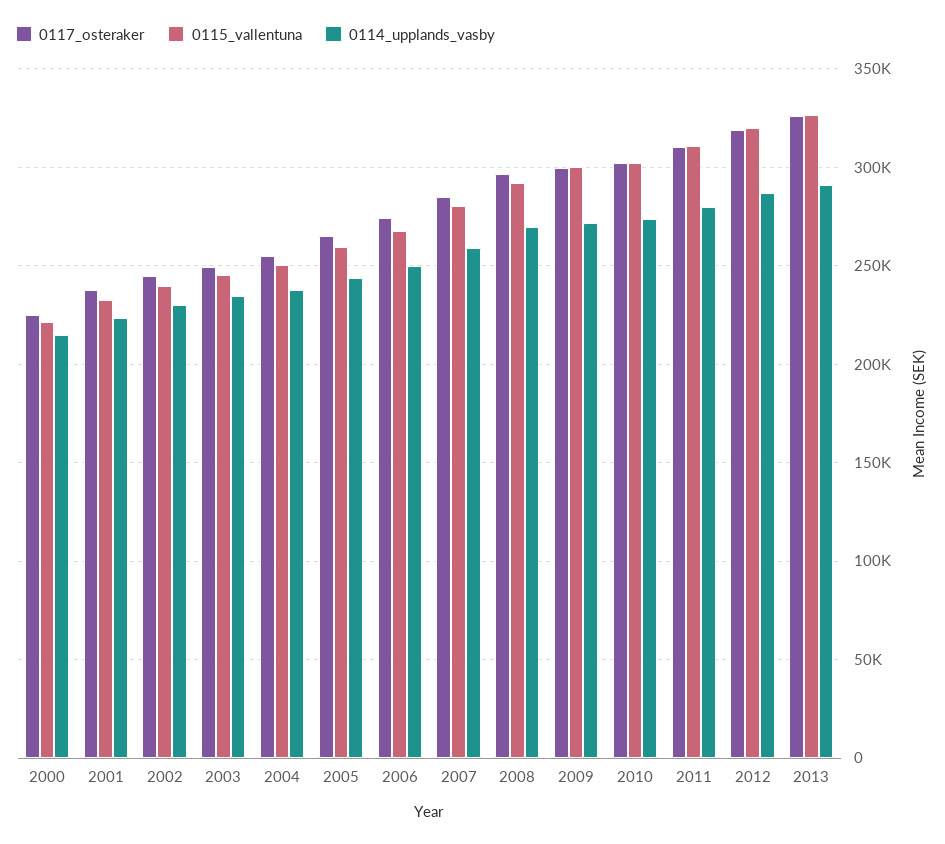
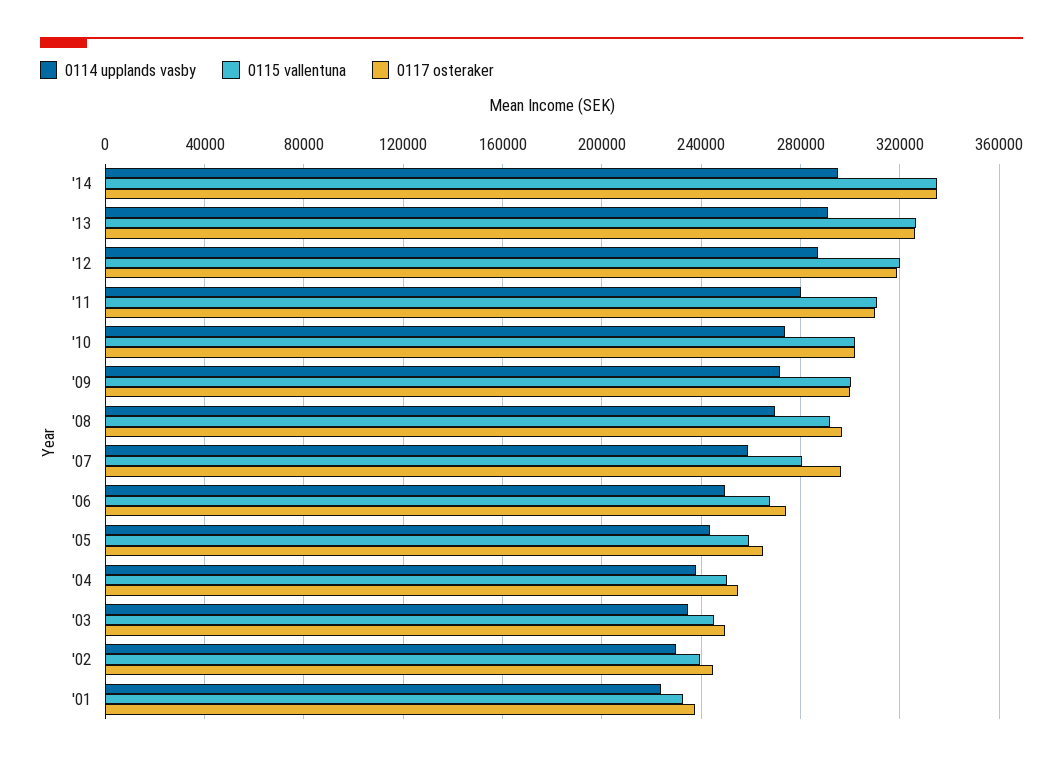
0117_osteraker, 2000: 225000 -> none
0115_vallentuna, 2000: 220000 -> none
0114_upplands_vasby, 2000: 215000 -> none
0117_osteraker, 2007: 285000 -> 295000
0114_upplands_vasby, '14: none -> 295000
0115_vallentuna, '14: none -> 335000
0117_osteraker, '14: none -> 335000

